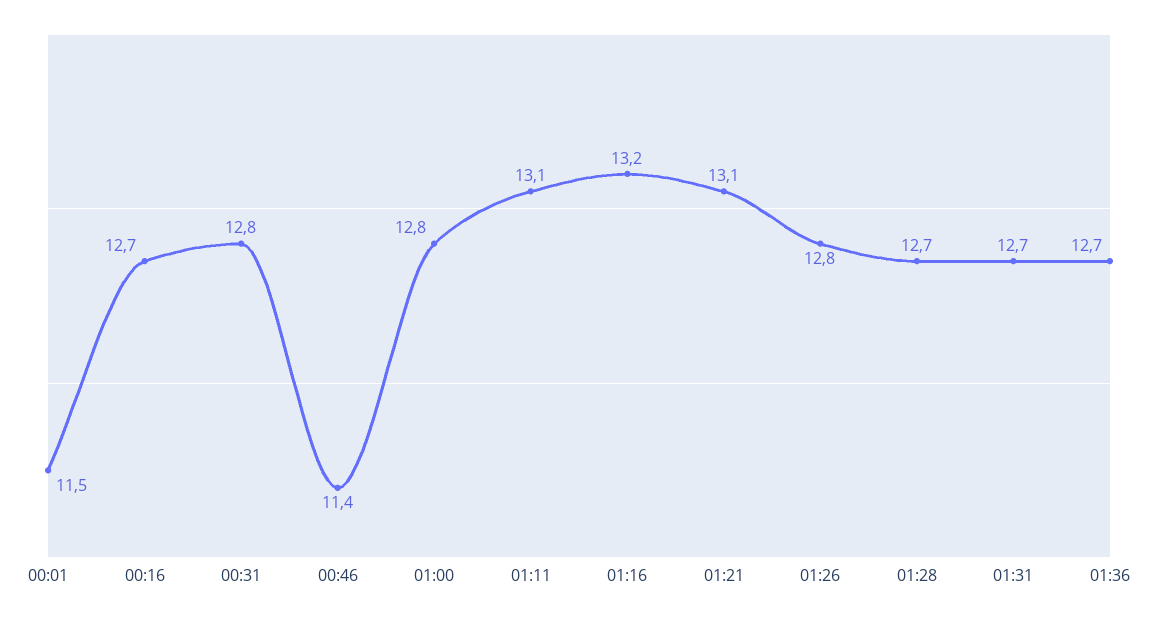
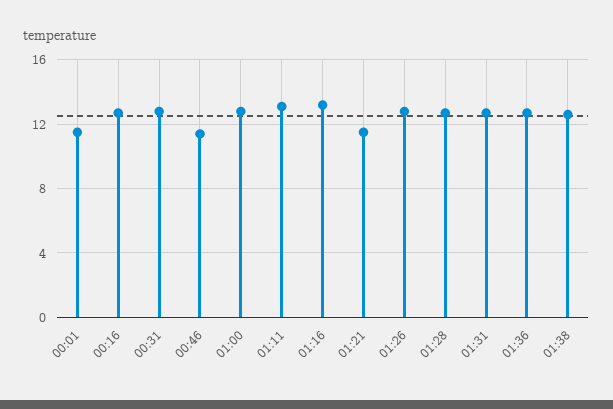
01:21: 13.1 -> 11.5
01:38: none -> 12.5

